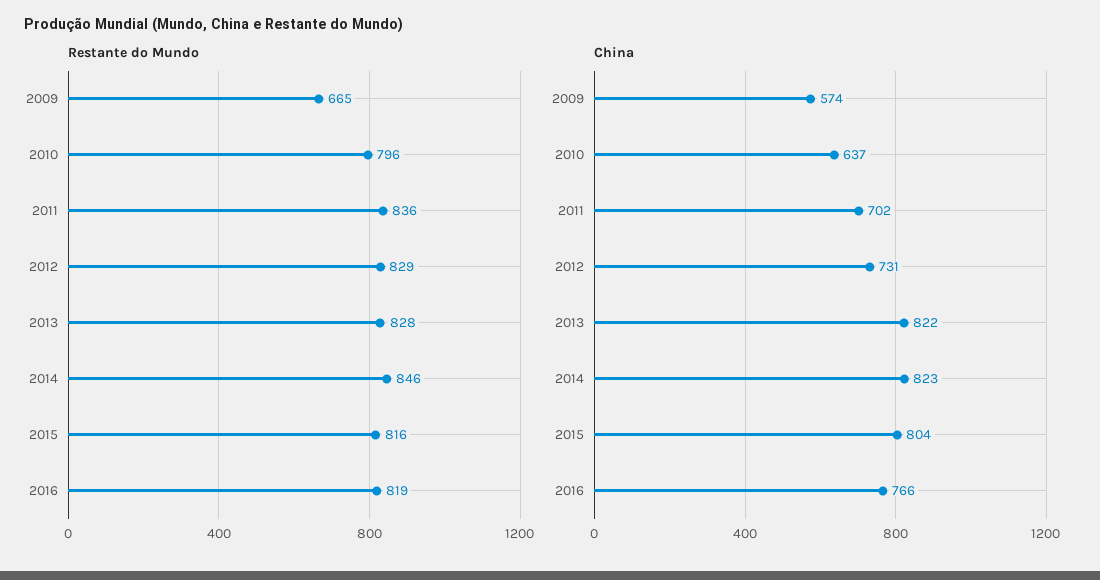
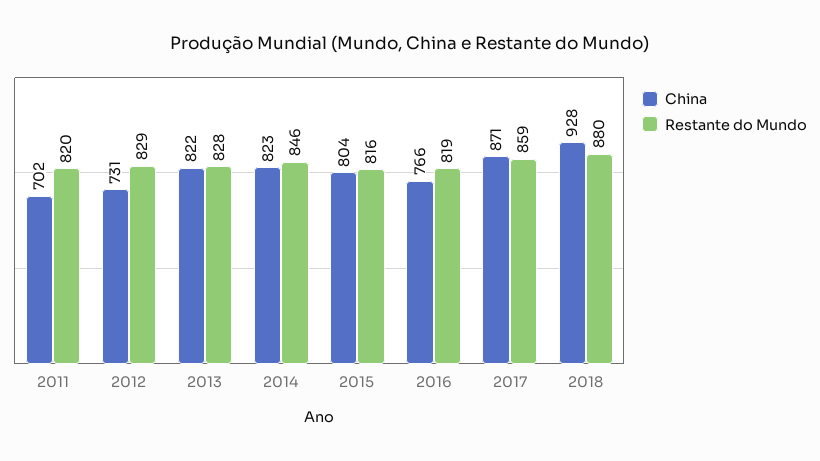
Restante do Mundo, 2009: 665 -> none
Restante do Mundo, 2010: 796 -> none
Restante do Mundo, 2011: 836 -> 820
China, 2009: 574 -> none
China, 2010: 637 -> none
China, 2017: none -> 871
Restante do Mundo, 2017: none -> 859
China, 2018: none -> 928
Restante do Mundo, 2018: none -> 880

